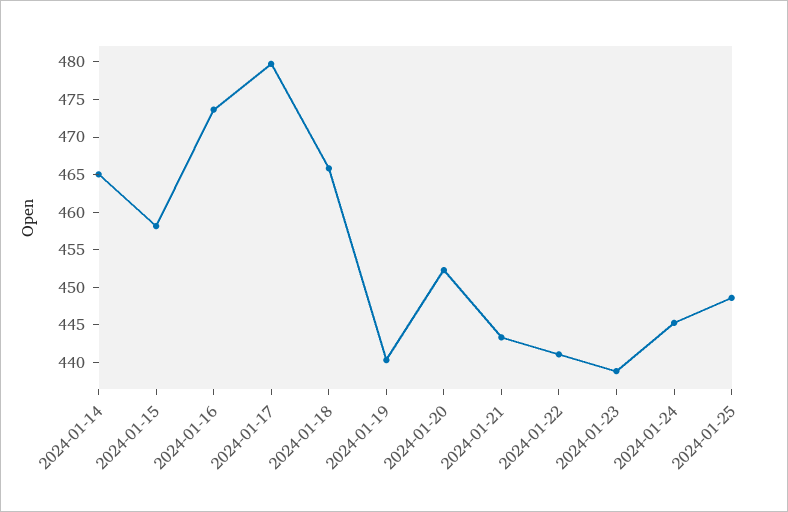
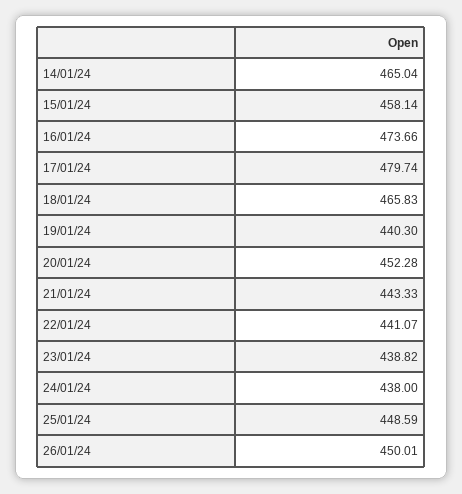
2024-01-24: 445 -> 438
26/01/24: none -> 450.01

